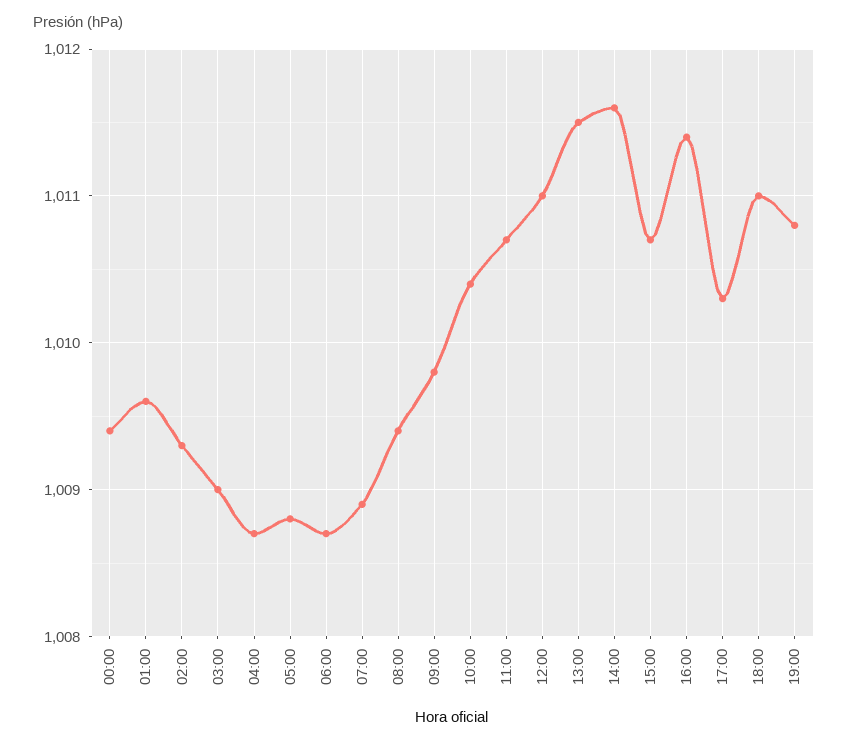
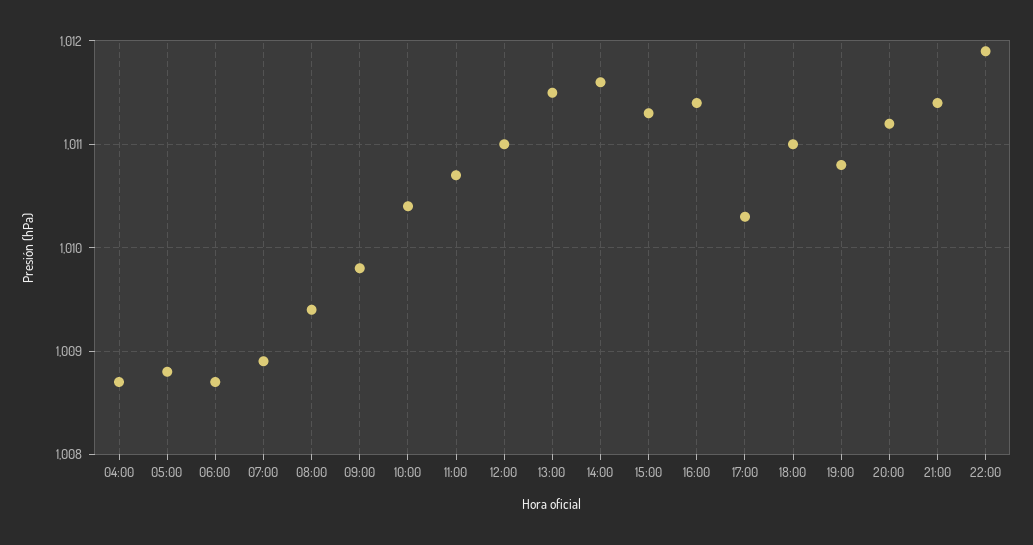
00:00: 1009.4 -> none
01:00: 1009.6 -> none
02:00: 1009.3 -> none
03:00: 1009 -> none
15:00: 1010.7 -> 1011.3
20:00: none -> 1011.2
21:00: none -> 1011.4
22:00: none -> 1011.9

